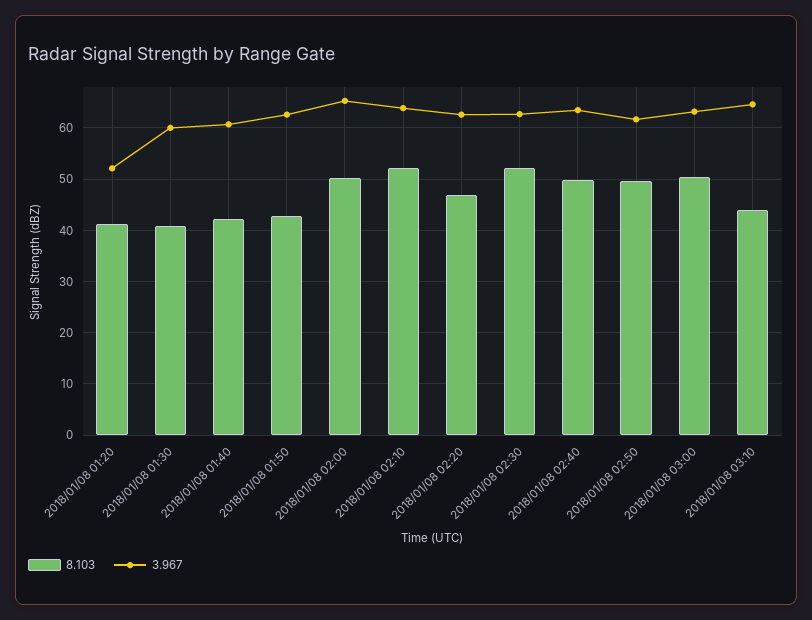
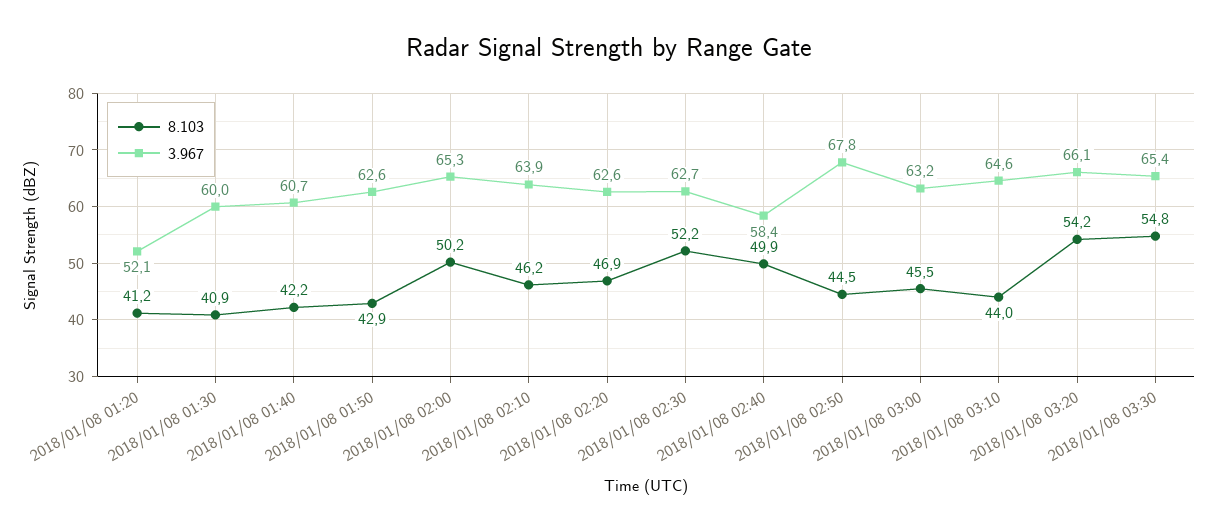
8.103, 2018/01/08 02:10: 52 -> 46.2
3.967, 2018/01/08 02:40: 64 -> 58.4
8.103, 2018/01/08 02:50: 50 -> 44.5
3.967, 2018/01/08 02:50: 62 -> 67.8
8.103, 2018/01/08 03:00: 50 -> 45.5
8.103, 2018/01/08 03:20: none -> 54.2
3.967, 2018/01/08 03:20: none -> 66.1
8.103, 2018/01/08 03:30: none -> 54.8
3.967, 2018/01/08 03:30: none -> 65.4

